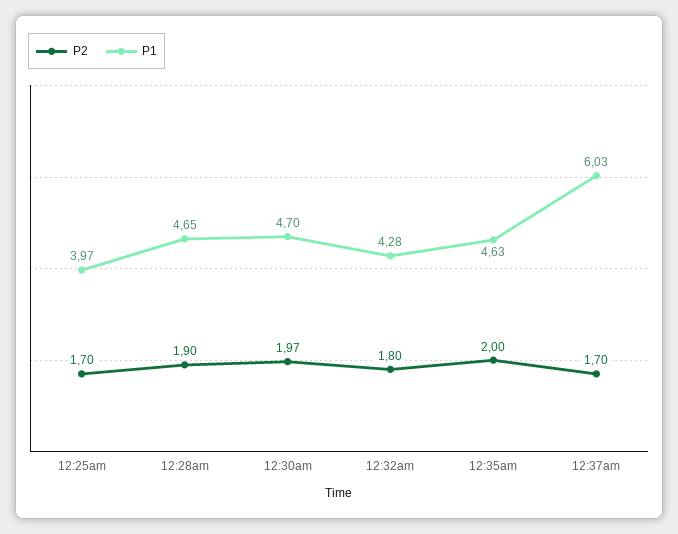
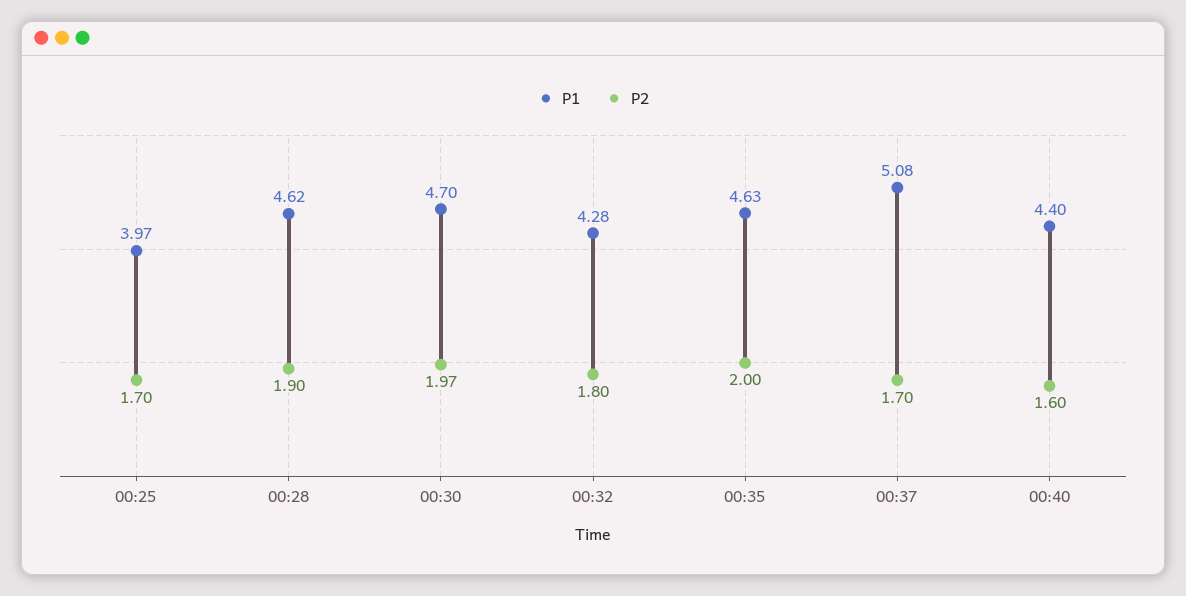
P1, 12:28am: 4.65 -> 4.62
P1, 12:37am: 6.03 -> 5.08
P1, 00:40: none -> 4.4
P2, 00:40: none -> 1.6

